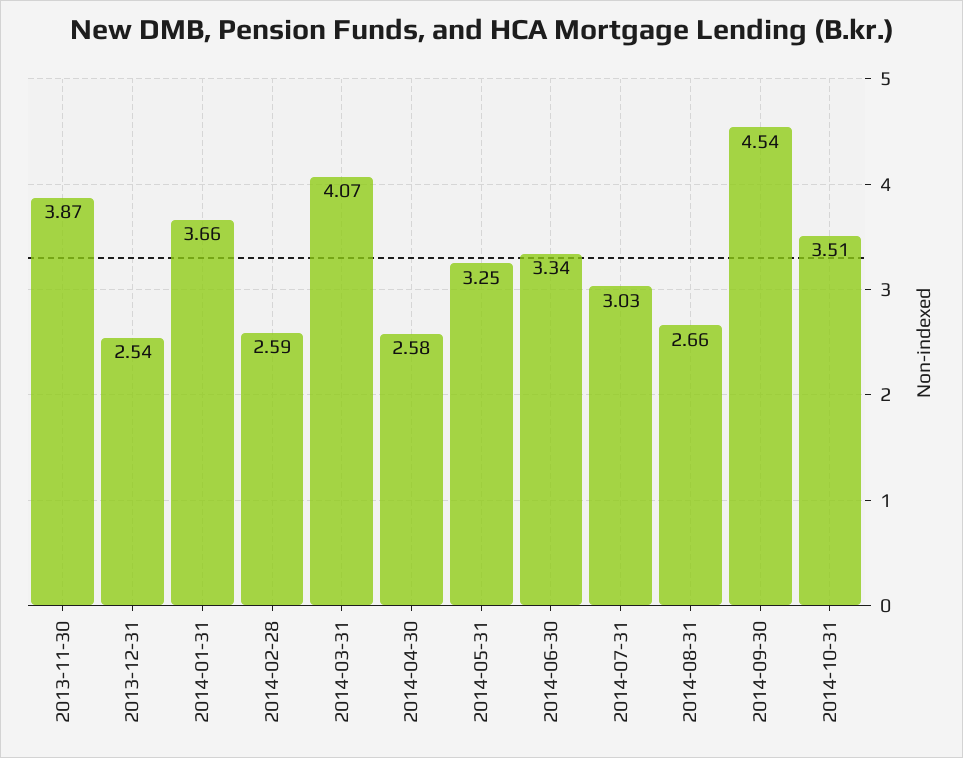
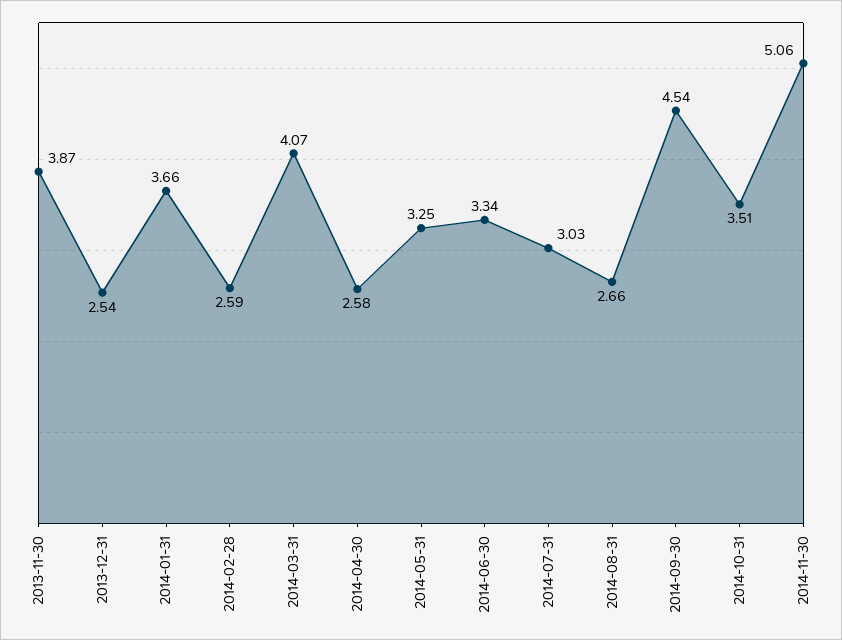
2014-11-30: none -> 5.06

